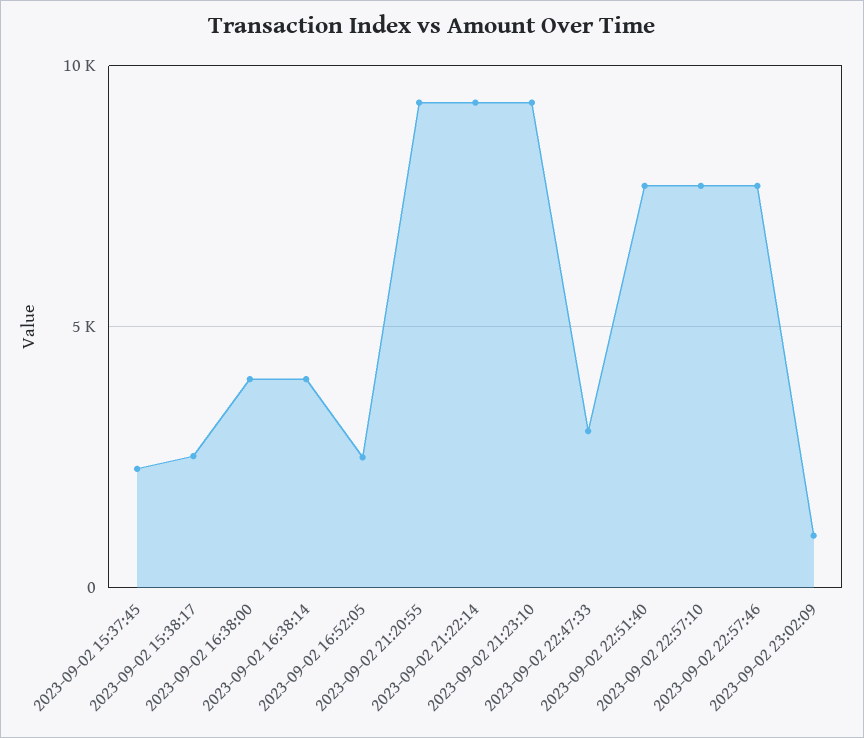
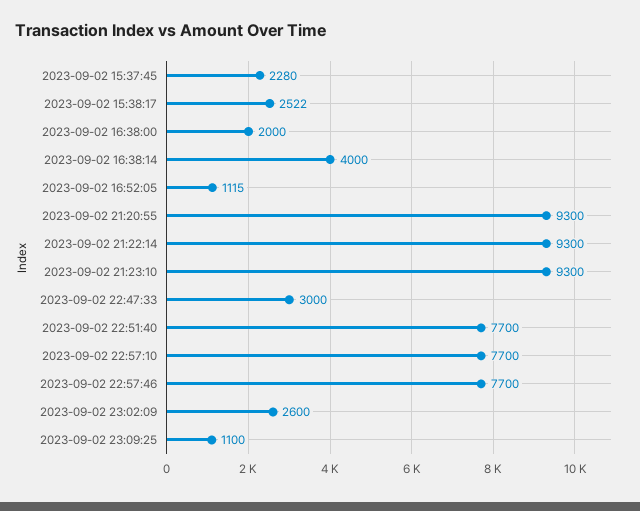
2023-09-02 16:38:00: 4000 -> 2000
2023-09-02 16:52:05: 2500 -> 1115
2023-09-02 23:02:09: 1000 -> 2600
2023-09-02 23:09:25: none -> 1100

